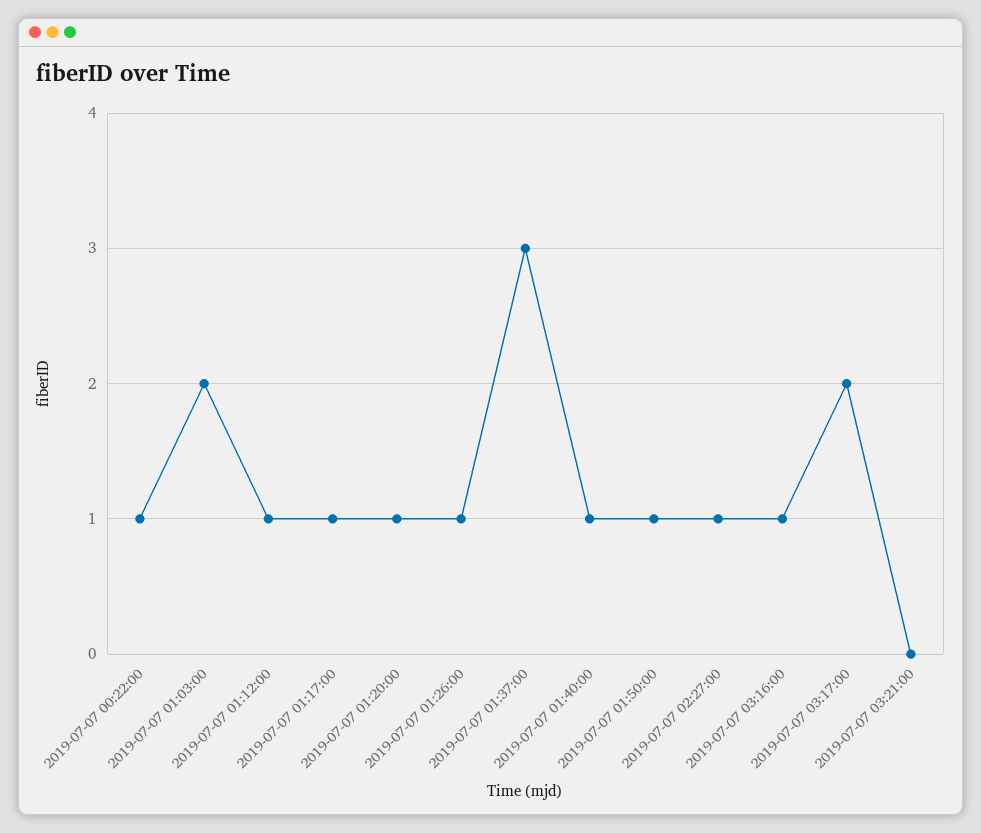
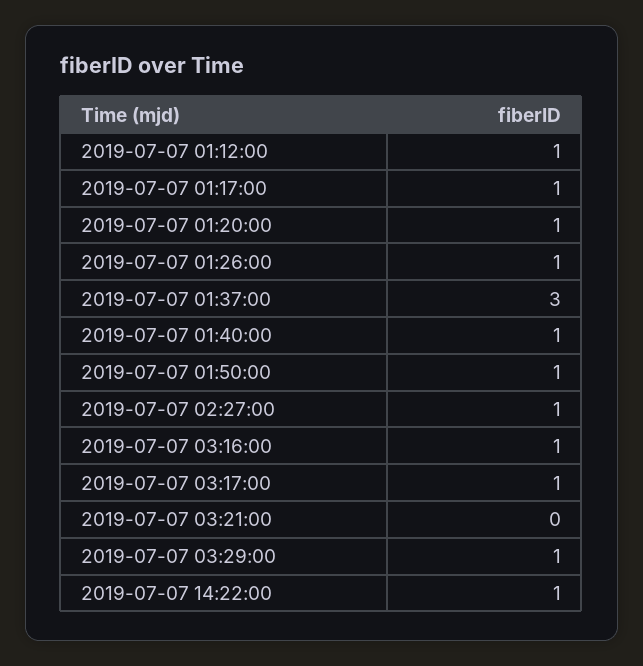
2019-07-07 00:22:00: 1 -> none
2019-07-07 01:03:00: 2 -> none
2019-07-07 03:17:00: 2 -> 1
2019-07-07 03:29:00: none -> 1
2019-07-07 14:22:00: none -> 1

